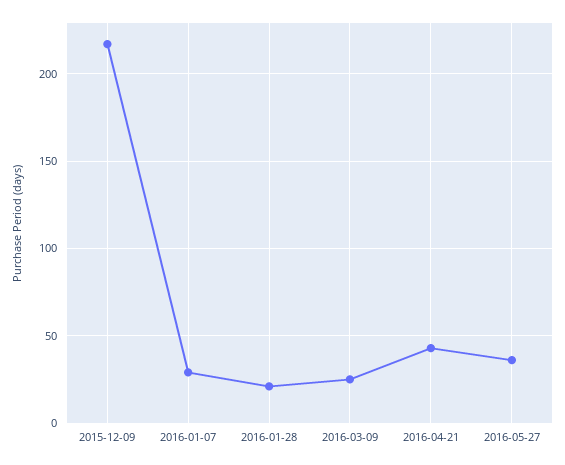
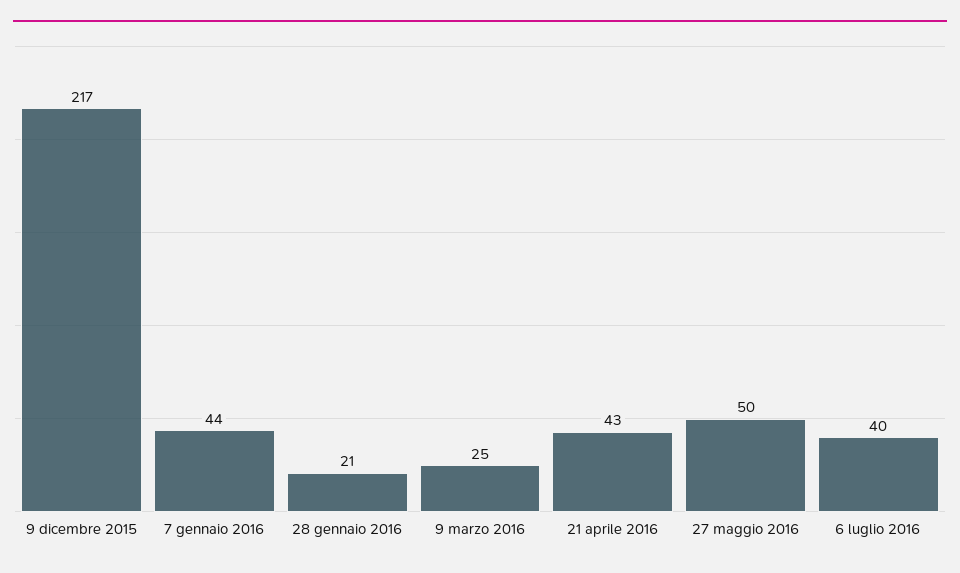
2016-01-07: 30 -> 44
2016-05-27: 35 -> 50
6 luglio 2016: none -> 40

